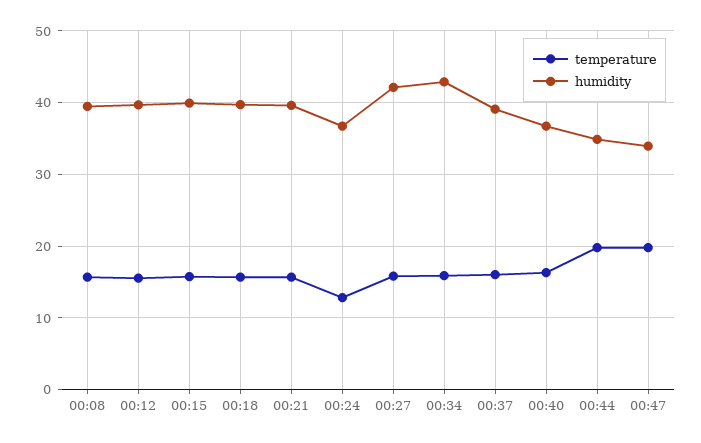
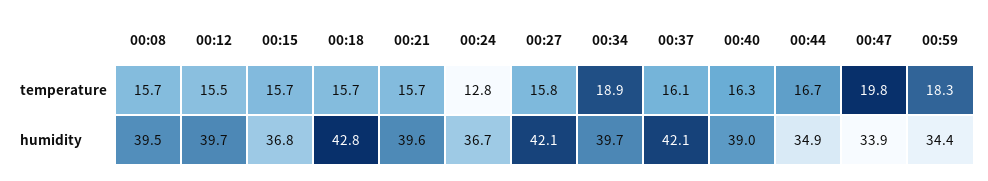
humidity, 00:15: 40 -> 36.8
humidity, 00:18: 40 -> 42.8
temperature, 00:34: 16 -> 18.9
humidity, 00:34: 43 -> 39.7
humidity, 00:37: 39 -> 42.1
humidity, 00:40: 37 -> 39
temperature, 00:44: 20 -> 16.7
temperature, 00:59: none -> 18.3
humidity, 00:59: none -> 34.4

